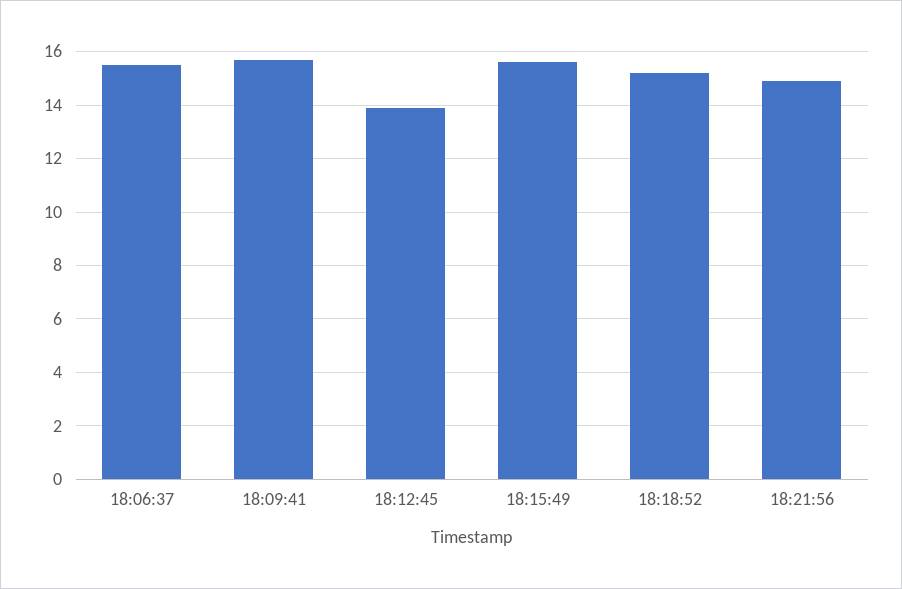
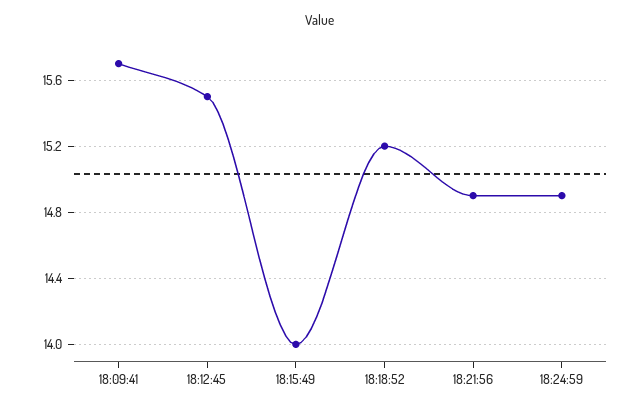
18:06:37: 15.5 -> none
18:12:45: 14 -> 15.5
18:15:49: 15.5 -> 14
18:24:59: none -> 14.9

